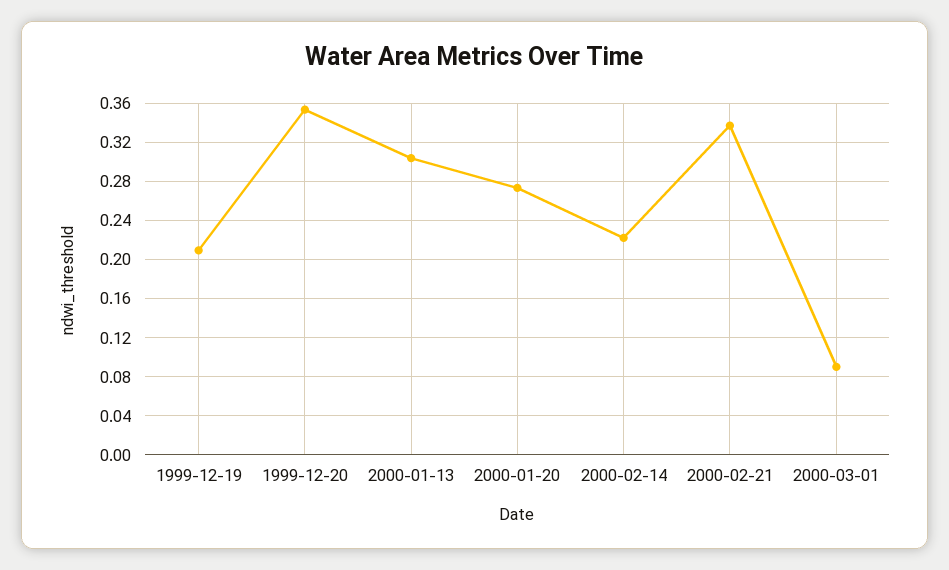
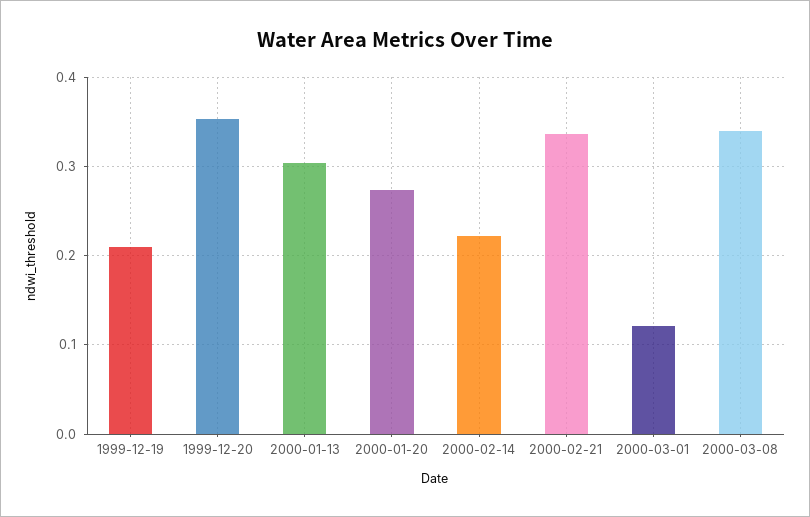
2000-03-01: 0.09 -> 0.12
2000-03-08: none -> 0.34

